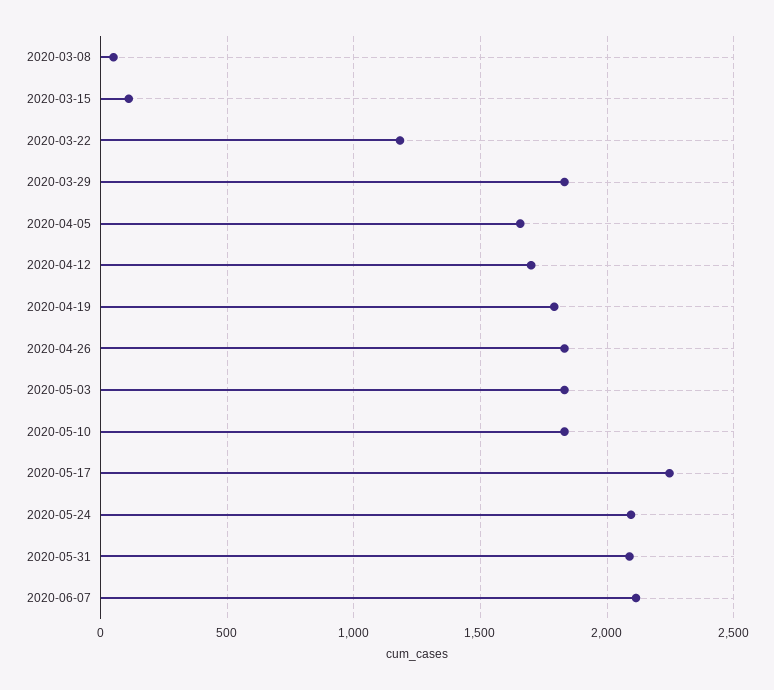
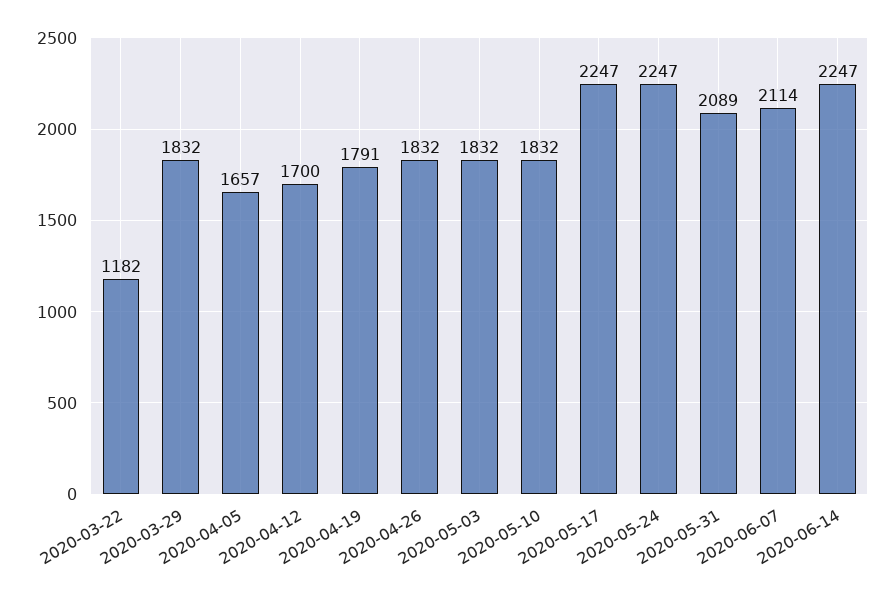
2020-03-08: 50 -> none
2020-03-15: 100 -> none
2020-05-24: 2100 -> 2247
2020-06-14: none -> 2247

